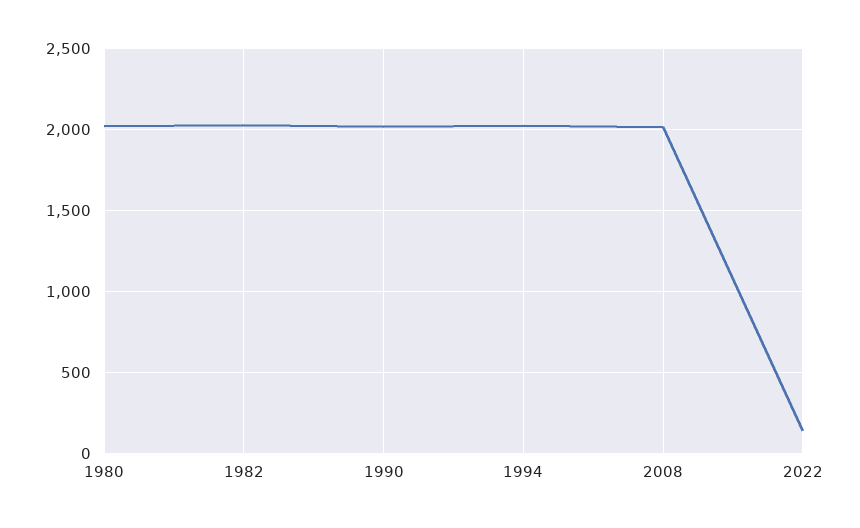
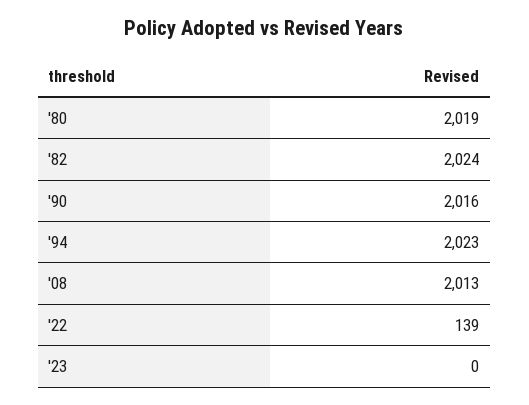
'23: none -> 0

